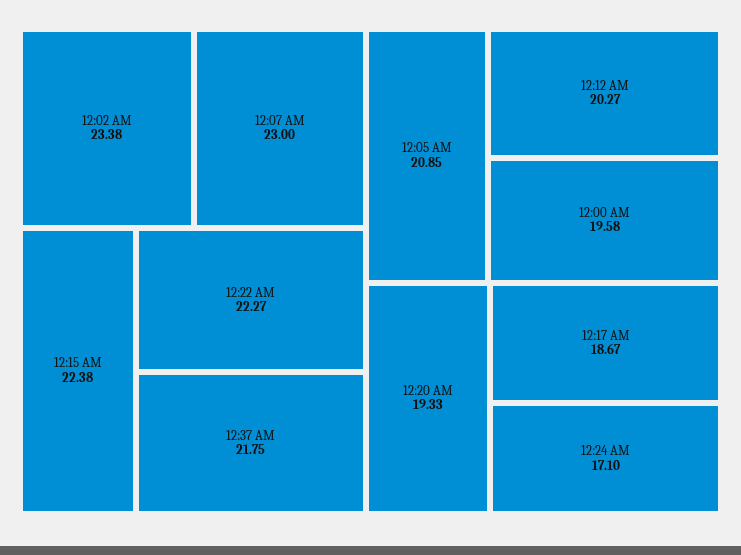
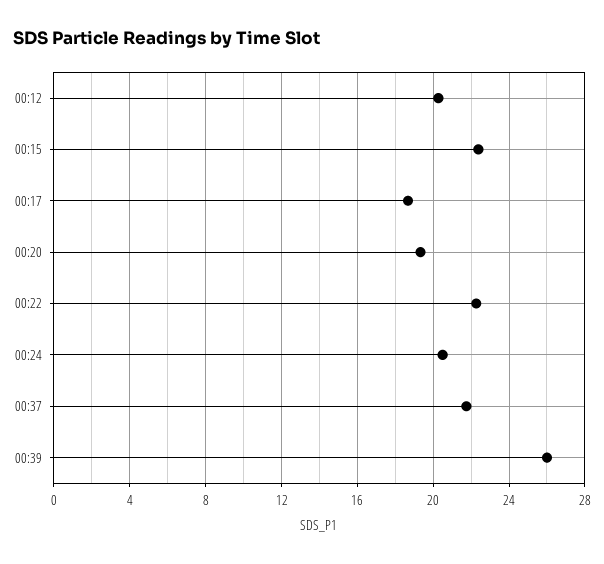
12:02 AM: 23.38 -> none
12:07 AM: 23 -> none
12:05 AM: 20.85 -> none
12:00 AM: 19.58 -> none
12:24 AM: 17.1 -> 20.5
00:39: none -> 26

